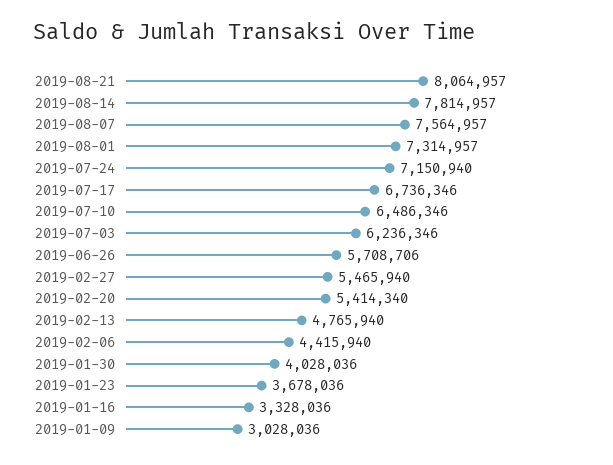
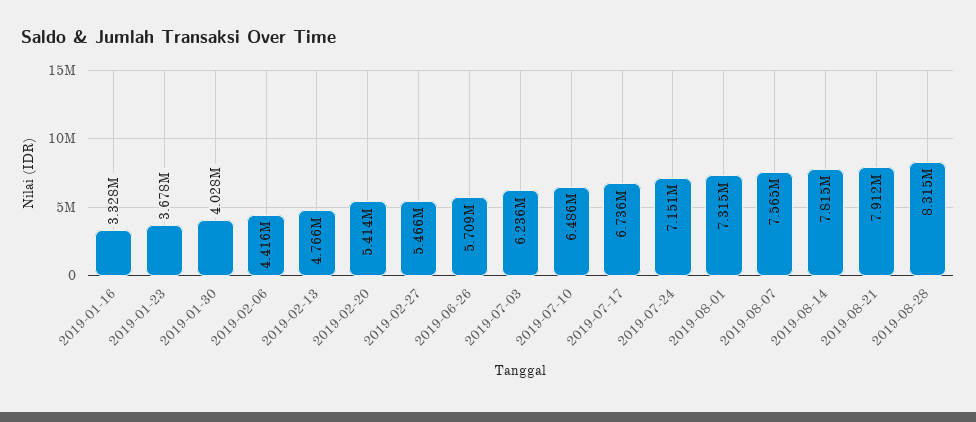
2019-08-21: 8064957 -> 7912000
2019-01-09: 3028036 -> none
2019-08-28: none -> 8315000

